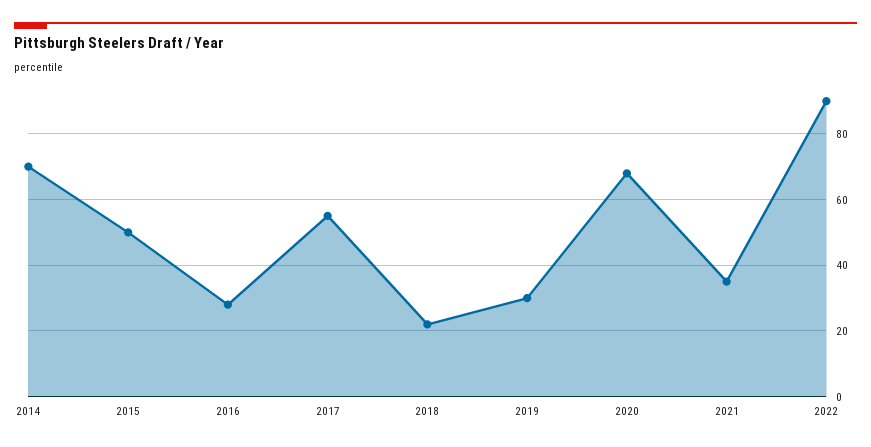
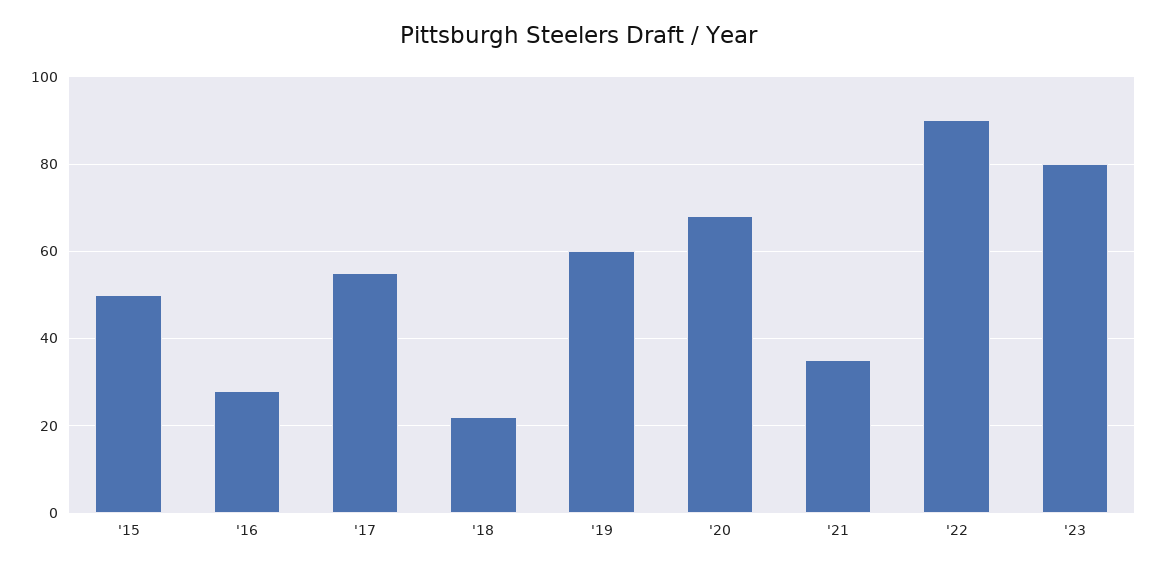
2014: 70 -> none
2019: 30 -> 60
'23: none -> 80

